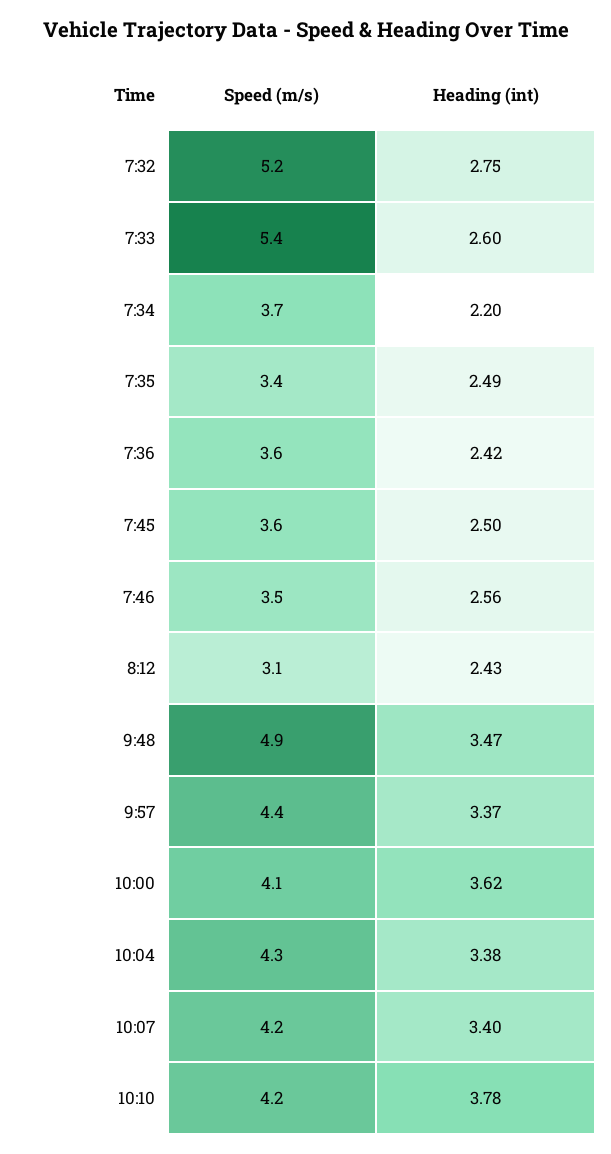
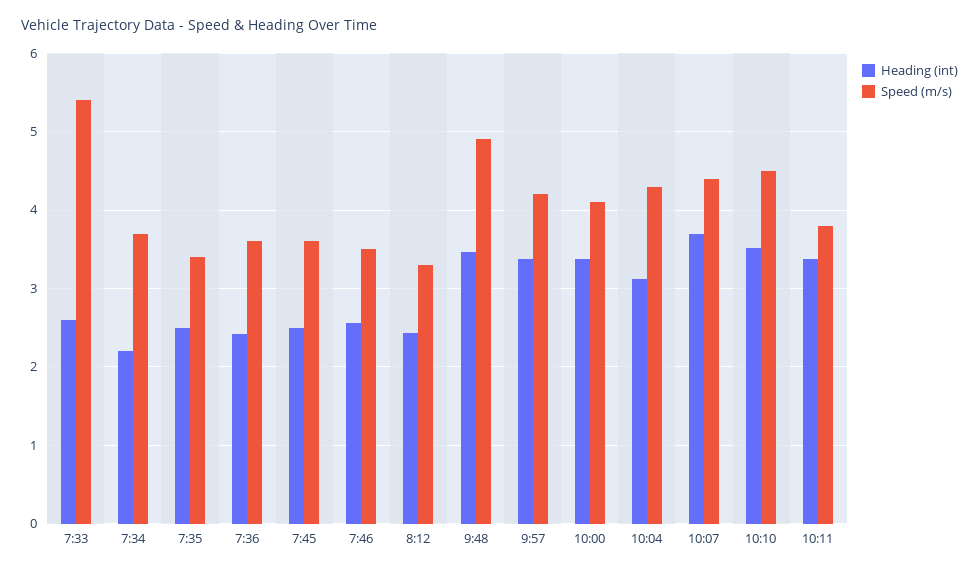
Speed (m/s), 7:32: 5.2 -> none
Heading (int), 7:32: 2.75 -> none
Speed (m/s), 8:12: 3.1 -> 3.3
Speed (m/s), 9:57: 4.4 -> 4.2
Heading (int), 10:00: 3.62 -> 3.4
Heading (int), 10:04: 3.38 -> 3.1
Speed (m/s), 10:07: 4.2 -> 4.4
Heading (int), 10:07: 3.4 -> 3.7
Speed (m/s), 10:10: 4.2 -> 4.5
Heading (int), 10:10: 3.78 -> 3.5
Heading (int), 10:11: none -> 3.4
Speed (m/s), 10:11: none -> 3.8

